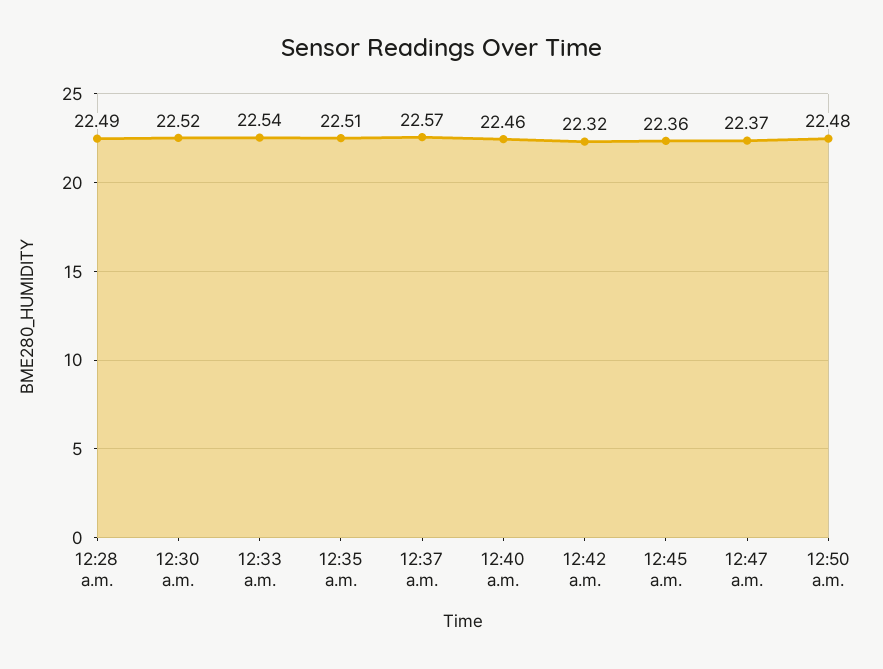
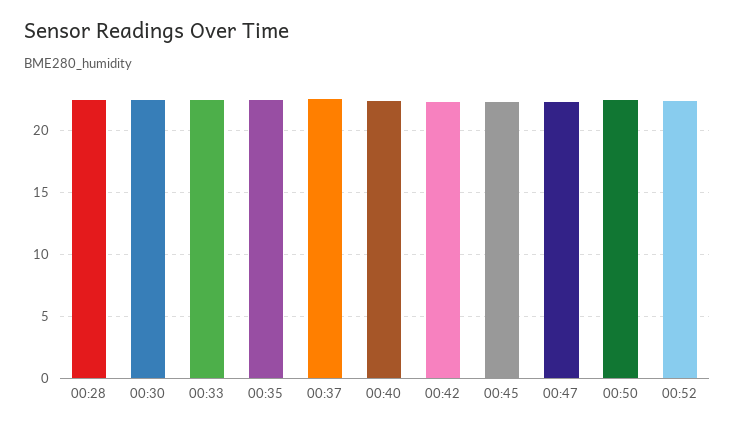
00:52: none -> 22.5

